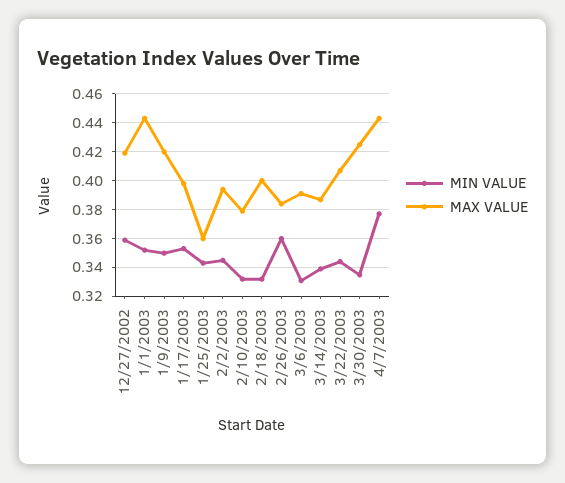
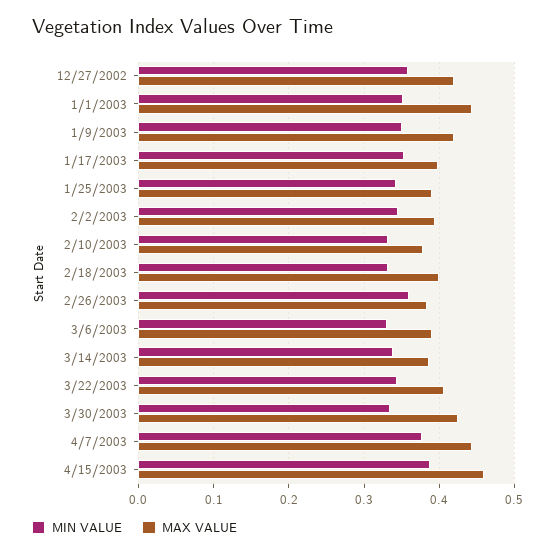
MAX VALUE, 1/25/2003: 0.36 -> 0.39
MIN VALUE, 4/15/2003: none -> 0.39
MAX VALUE, 4/15/2003: none -> 0.46

